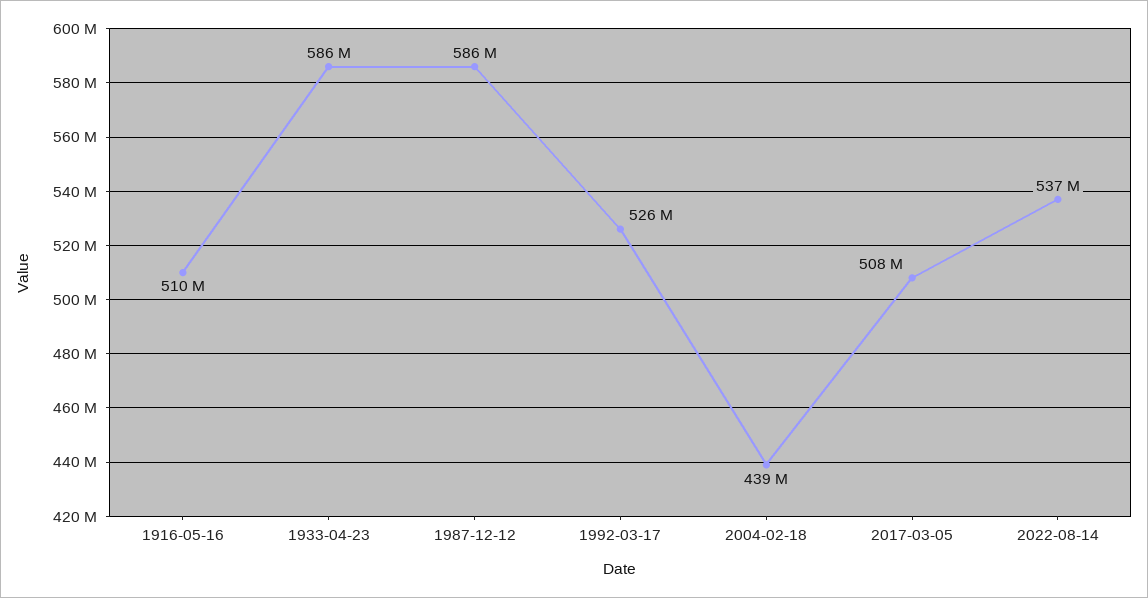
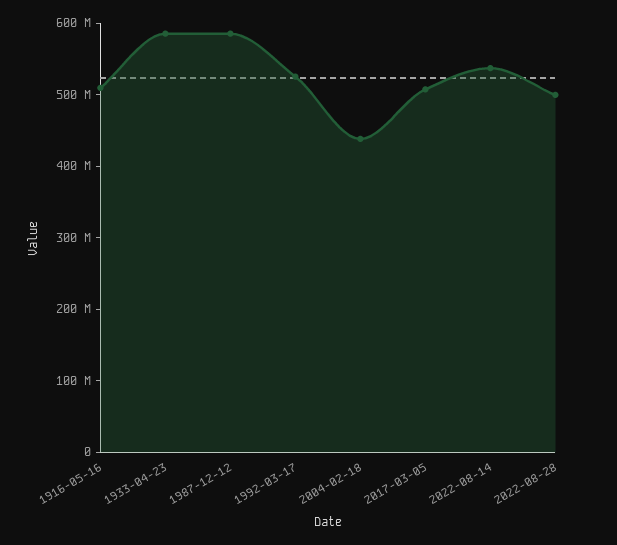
2022-08-28: none -> 500000000

